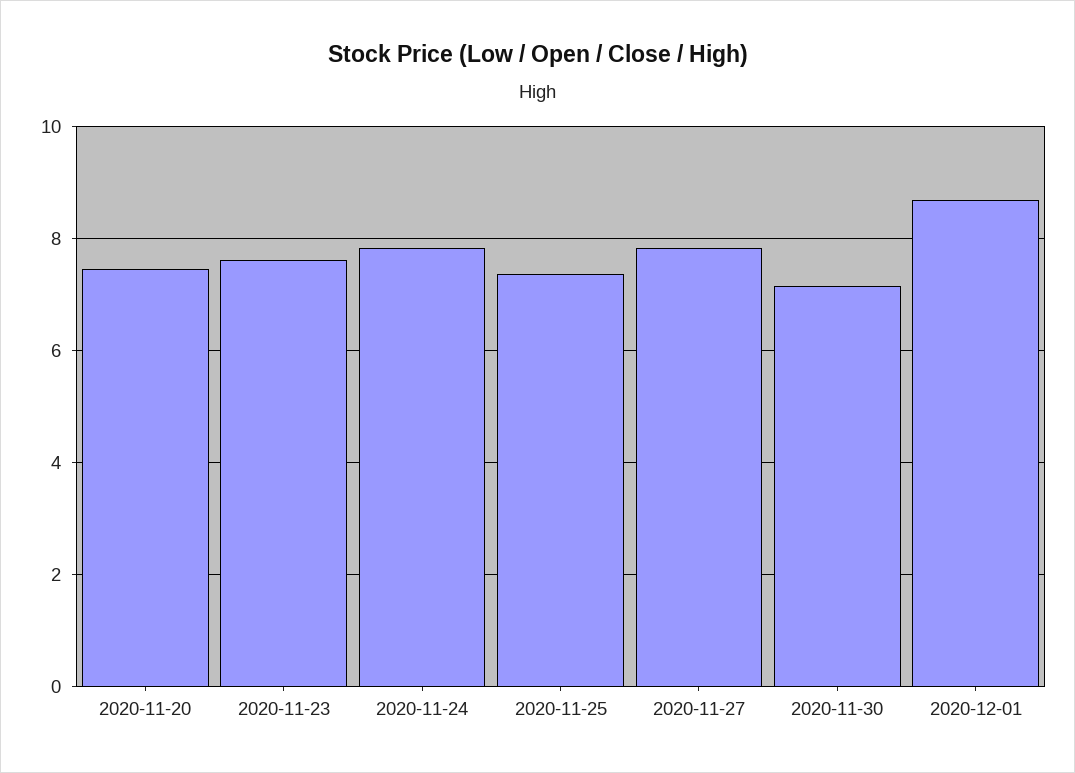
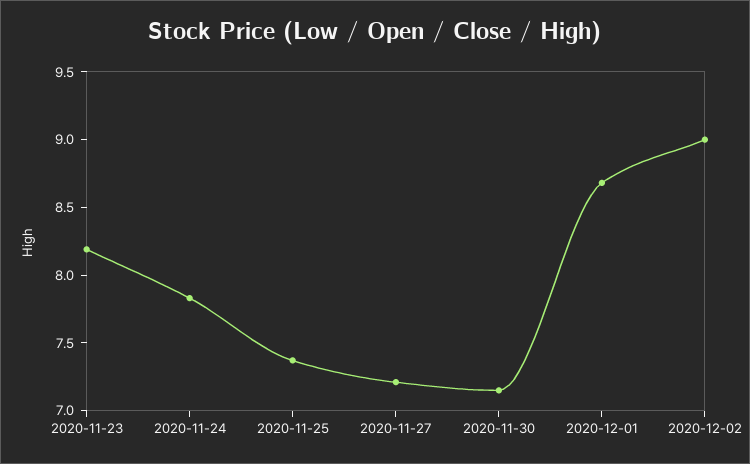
2020-11-20: 7.4 -> none
2020-11-23: 7.6 -> 8.2
2020-11-27: 7.8 -> 7.2
2020-12-02: none -> 9

